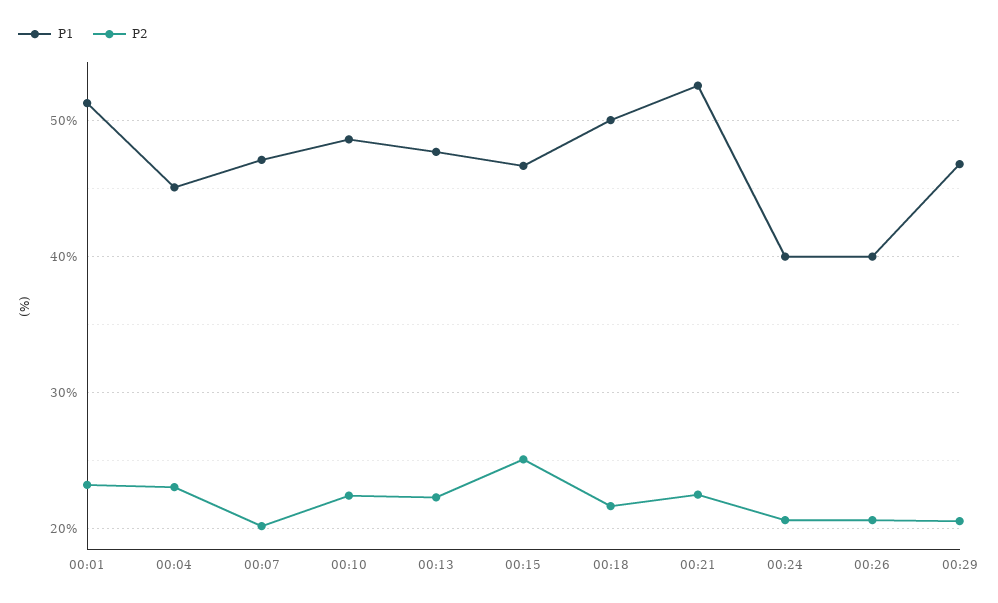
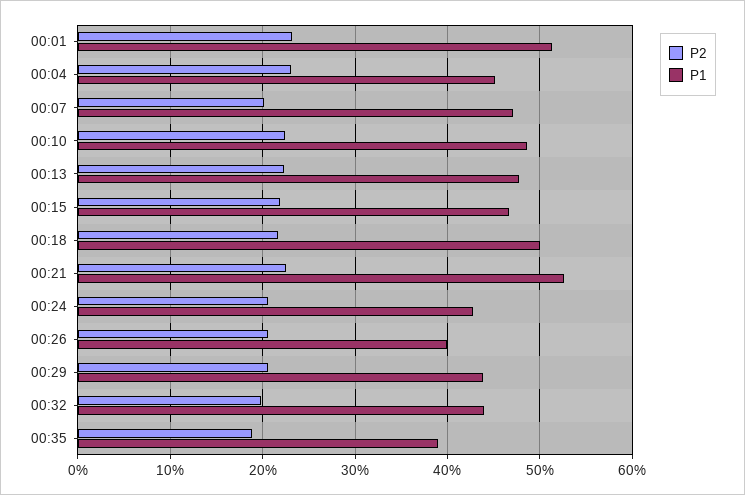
P2, 00:15: 25 -> 22
P1, 00:24: 40 -> 43
P1, 00:29: 47 -> 44
P2, 00:32: none -> 20
P1, 00:32: none -> 44
P2, 00:35: none -> 19
P1, 00:35: none -> 39

